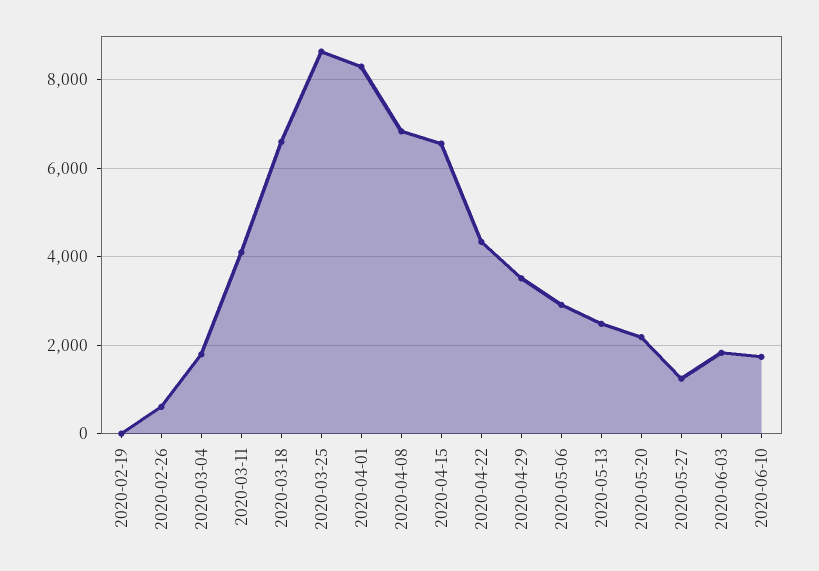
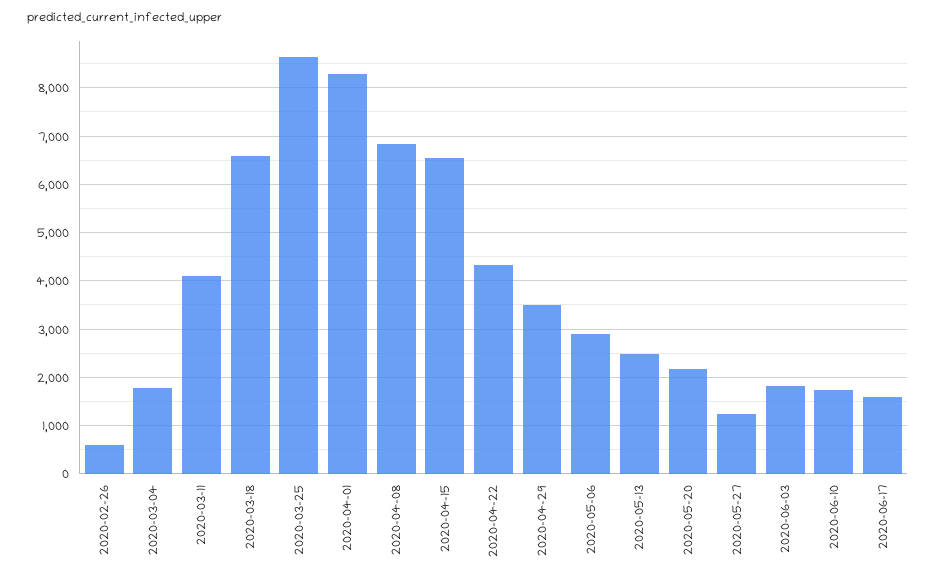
2020-02-19: 0 -> none
2020-06-17: none -> 1600

